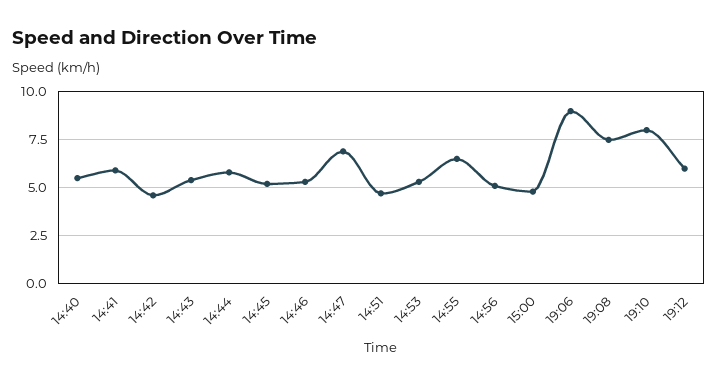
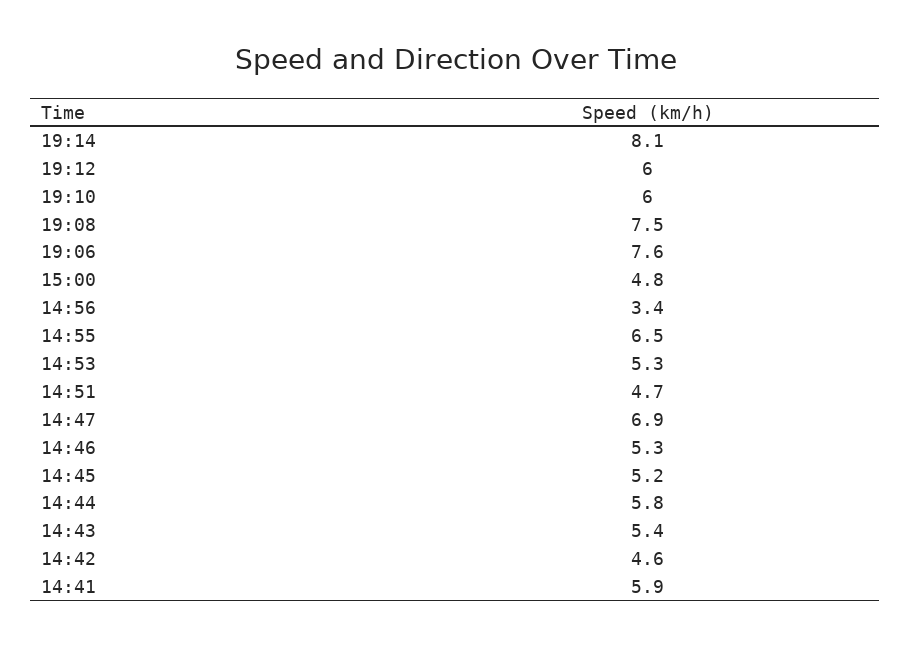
14:40: 5.5 -> none
14:56: 5 -> 3.4
19:06: 9 -> 7.6
19:10: 8 -> 6
19:14: none -> 8.1

